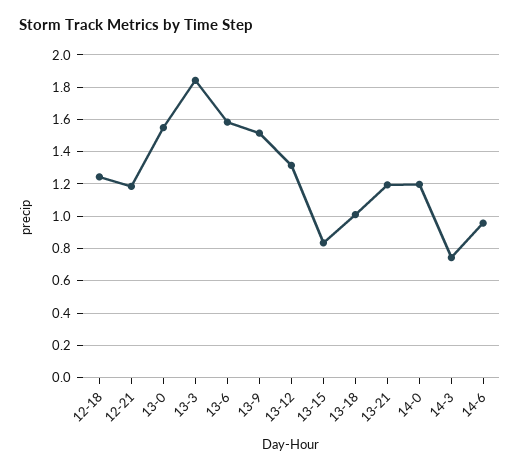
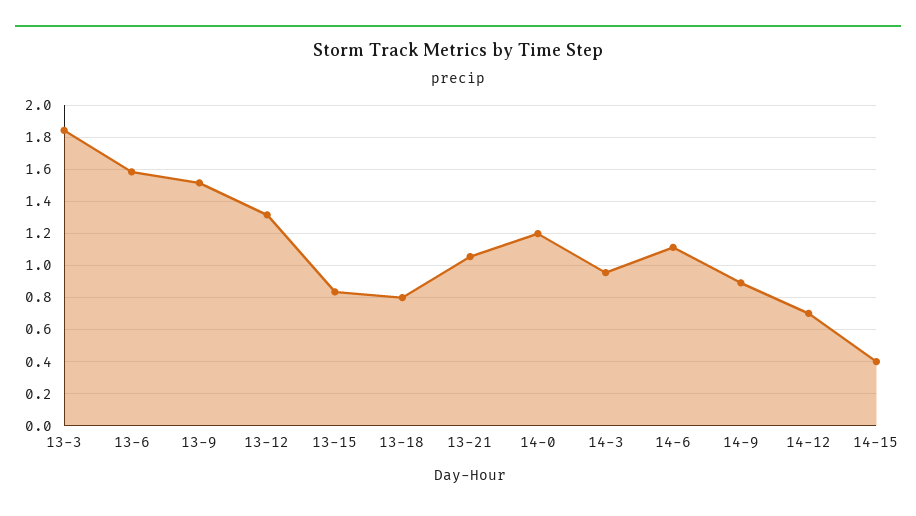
12-18: 1.25 -> none
12-21: 1.2 -> none
13-0: 1.55 -> none
13-18: 1 -> 0.8
13-21: 1.2 -> 1.05
14-3: 0.75 -> 0.95
14-6: 0.95 -> 1.1
14-9: none -> 0.9
14-12: none -> 0.7
14-15: none -> 0.4

